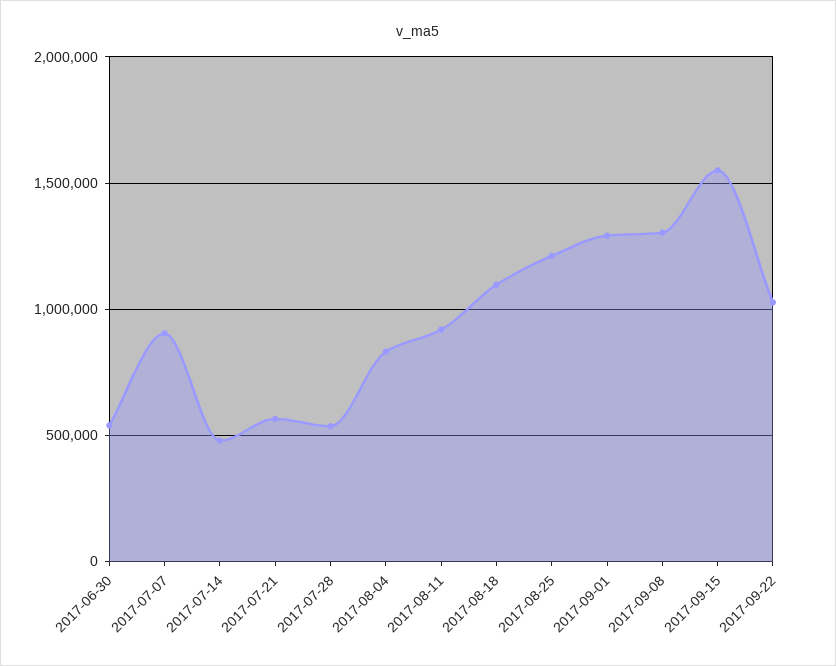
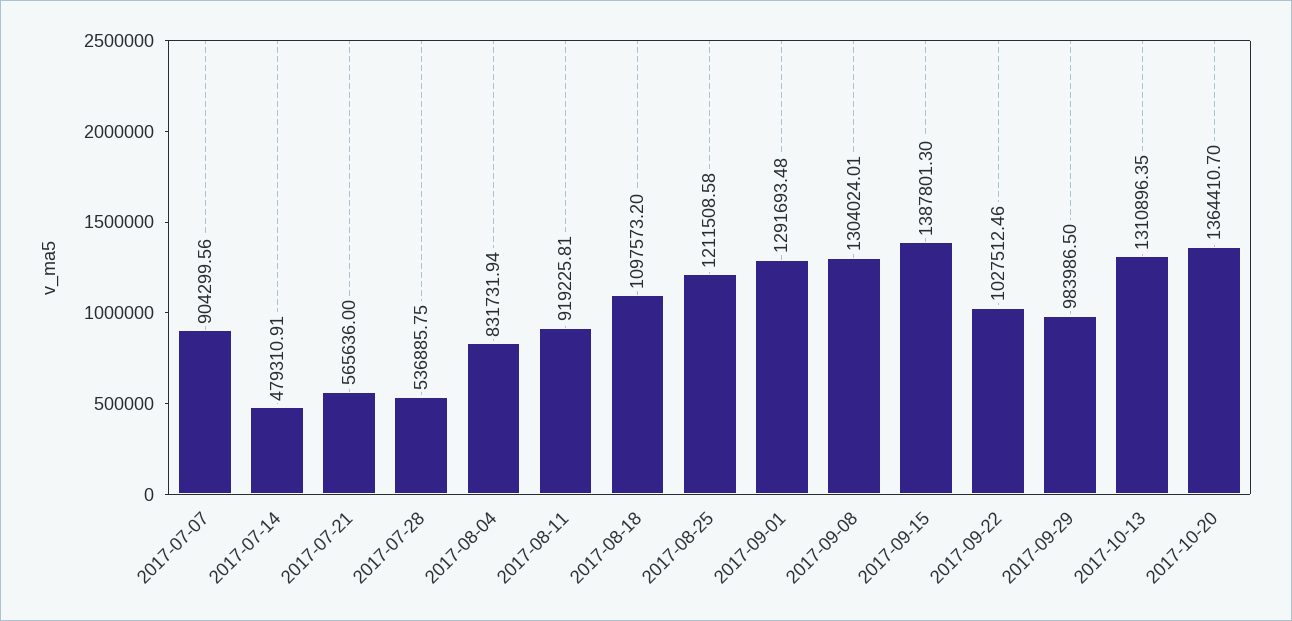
2017-06-30: 550000 -> none
2017-09-15: 1550000 -> 1387801.3
2017-09-29: none -> 983986.5
2017-10-13: none -> 1310896.35
2017-10-20: none -> 1364410.7

